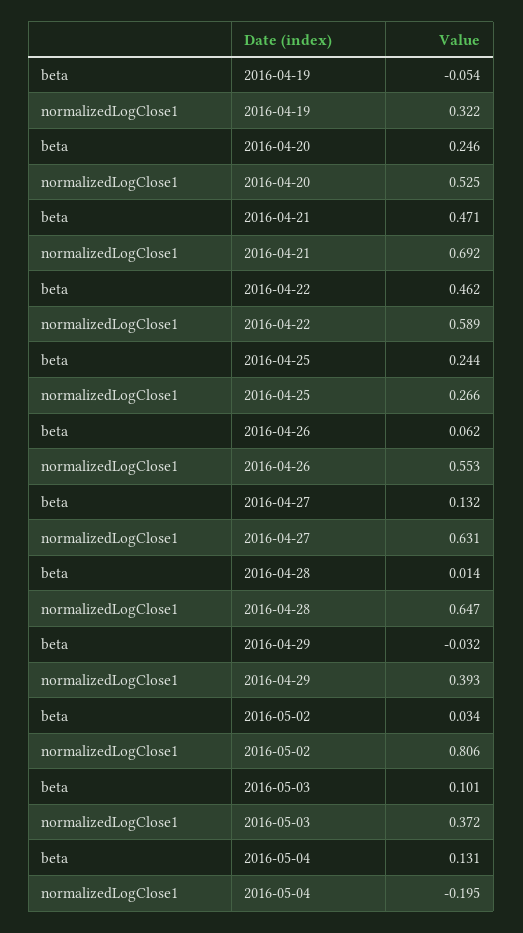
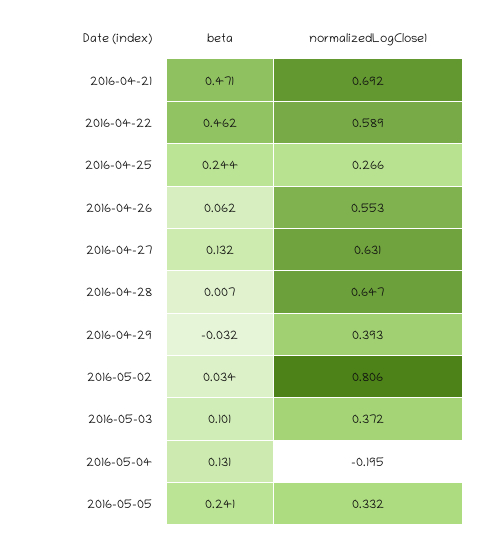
beta, 2016-04-19: -0.054 -> none
normalizedLogClose1, 2016-04-19: 0.322 -> none
beta, 2016-04-20: 0.246 -> none
normalizedLogClose1, 2016-04-20: 0.525 -> none
beta, 2016-04-28: 0.014 -> 0.007
beta, 2016-05-05: none -> 0.241
normalizedLogClose1, 2016-05-05: none -> 0.332

